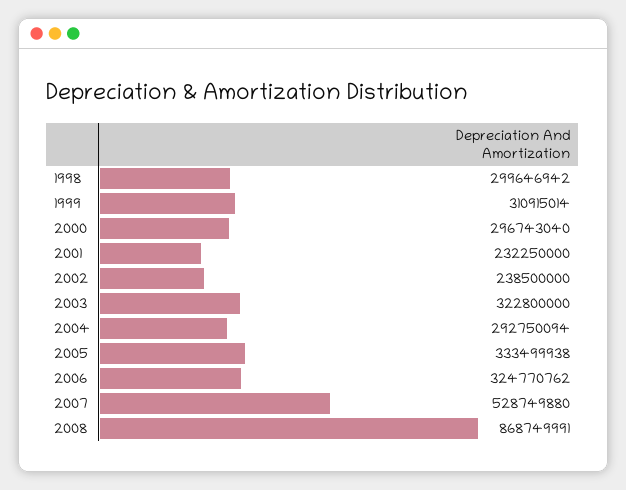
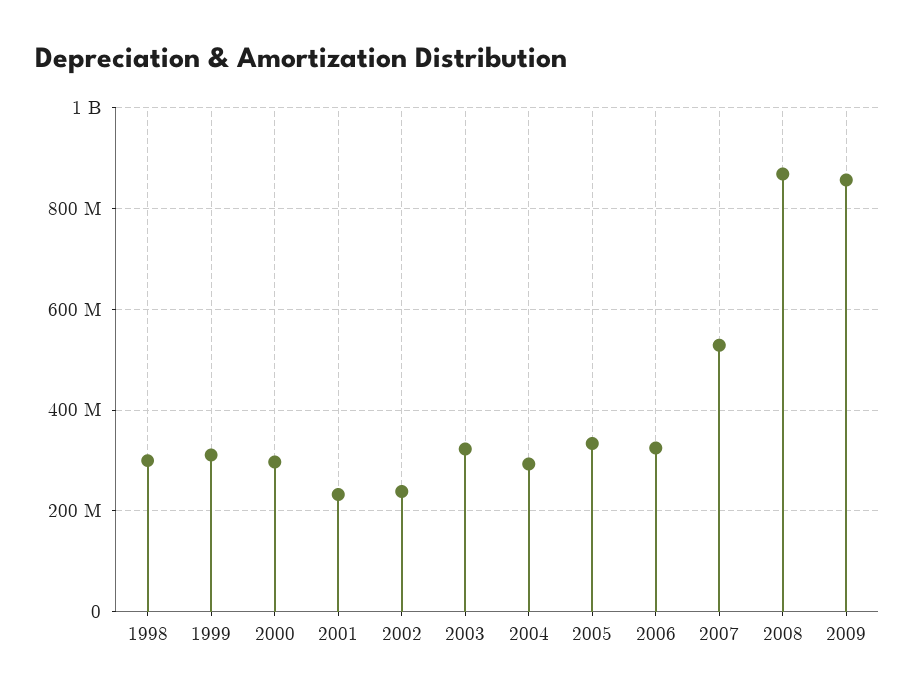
2009: none -> 860000000

